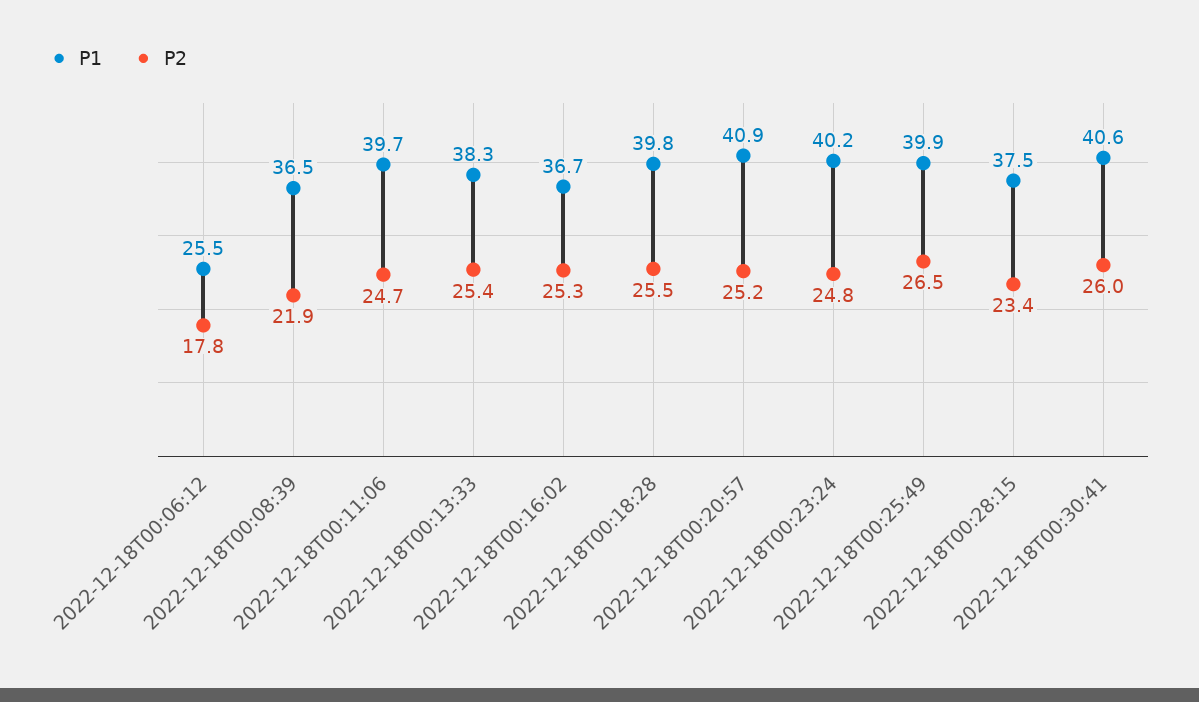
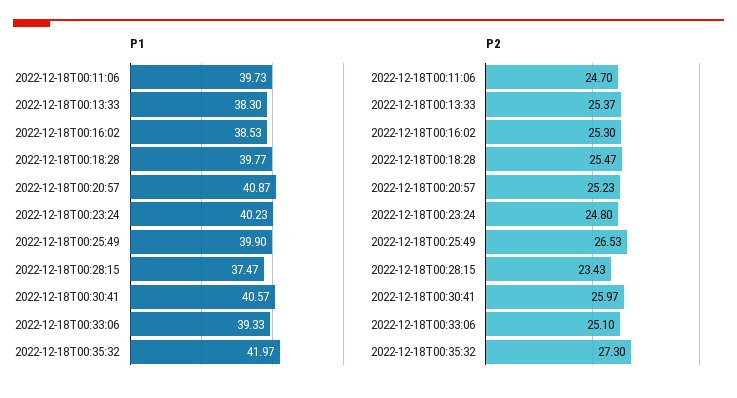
P1, 2022-12-18T00:06:12: 25.5 -> none
P2, 2022-12-18T00:06:12: 17.8 -> none
P1, 2022-12-18T00:08:39: 36.5 -> none
P2, 2022-12-18T00:08:39: 21.9 -> none
P1, 2022-12-18T00:16:02: 36.7 -> 38.53
P1, 2022-12-18T00:33:06: none -> 39.33
P1, 2022-12-18T00:35:32: none -> 41.97
P2, 2022-12-18T00:33:06: none -> 25.1
P2, 2022-12-18T00:35:32: none -> 27.3

